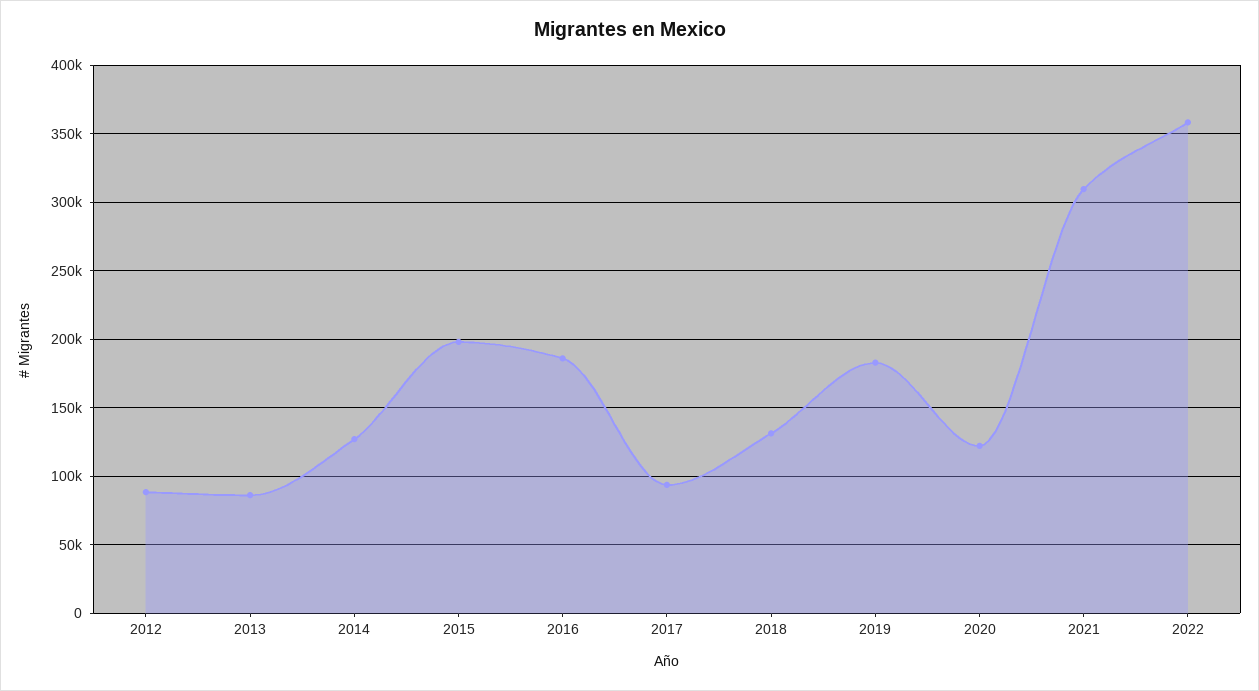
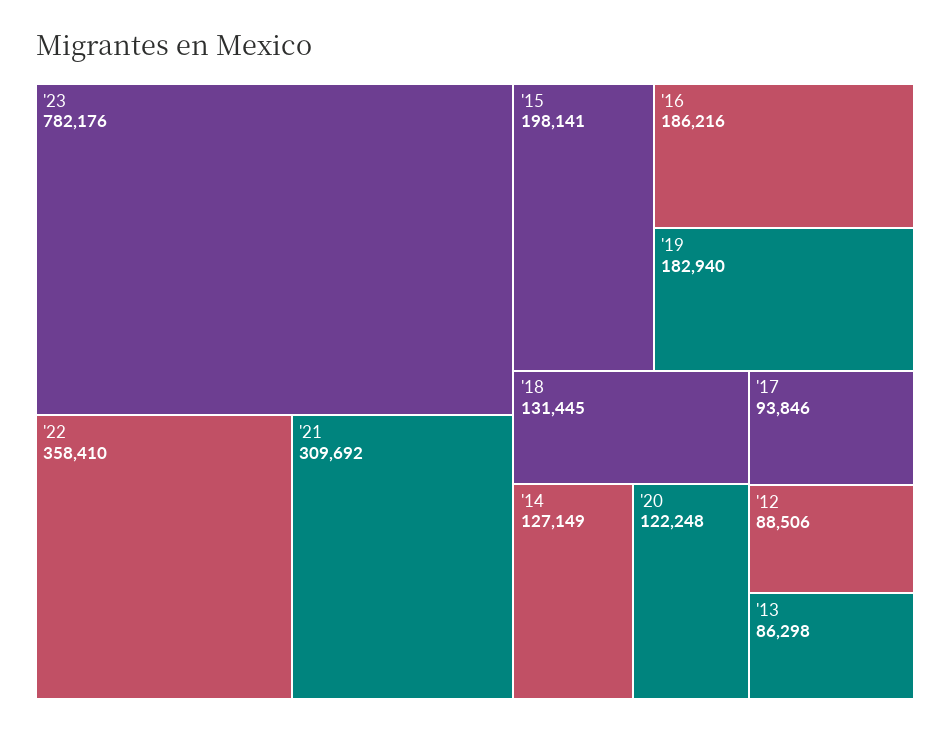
'23: none -> 782176

